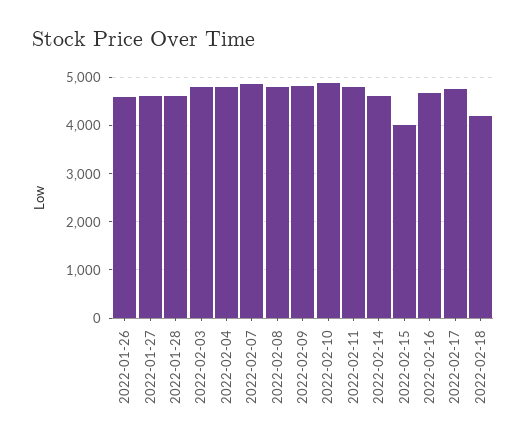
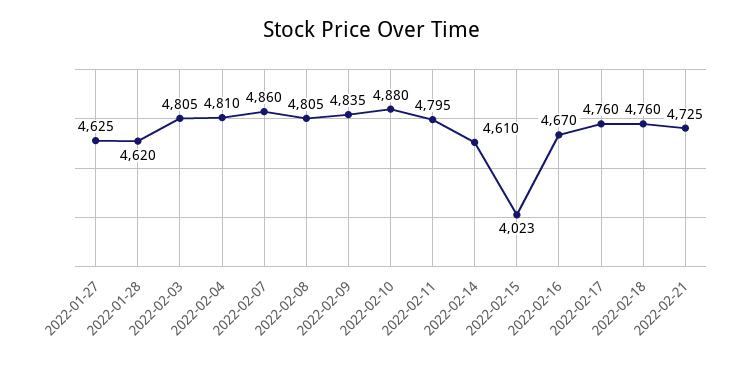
2022-01-26: 4600 -> none
2022-02-18: 4200 -> 4760
2022-02-21: none -> 4725

